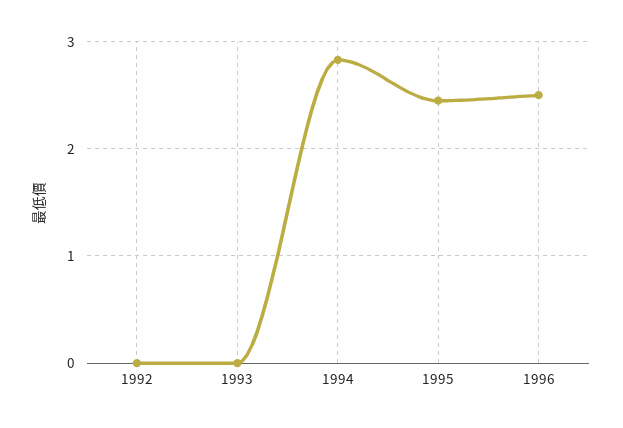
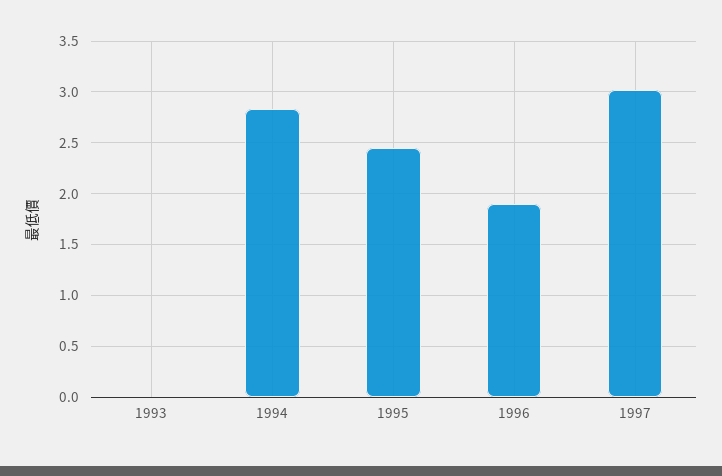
1992: 0 -> none
1996: 2.5 -> 1.9
1997: none -> 3

